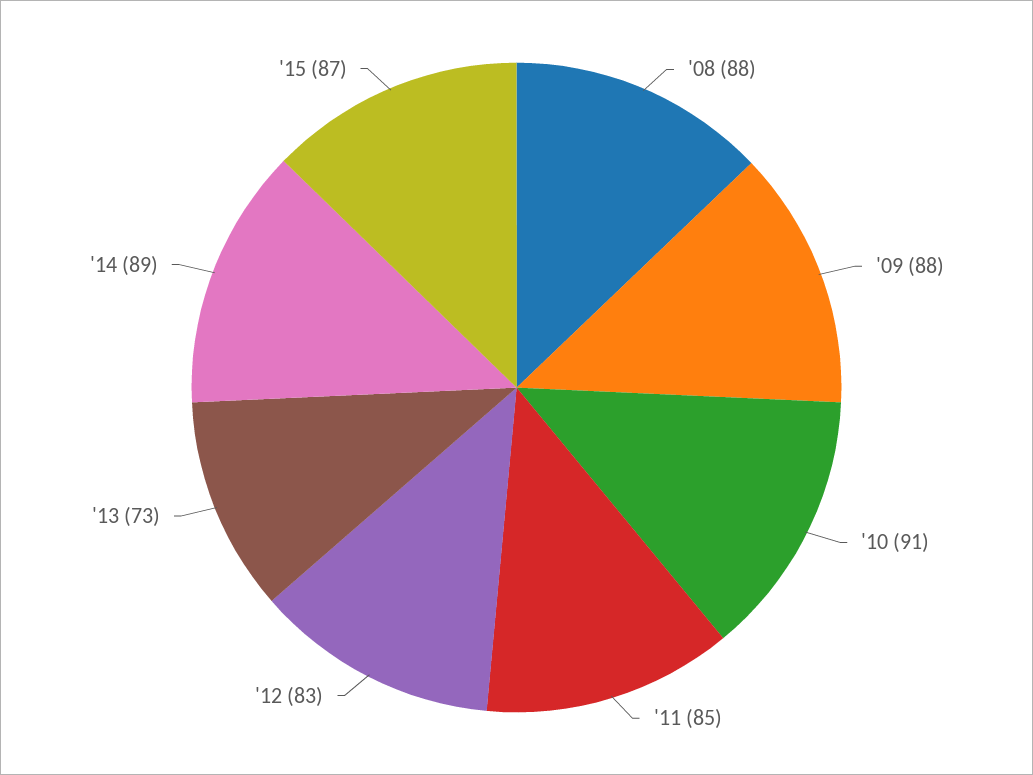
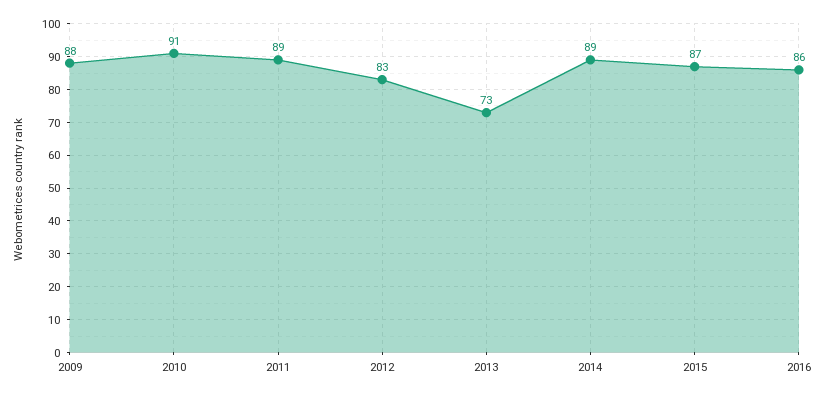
'08: 88 -> none
'11: 85 -> 89
2016: none -> 86

